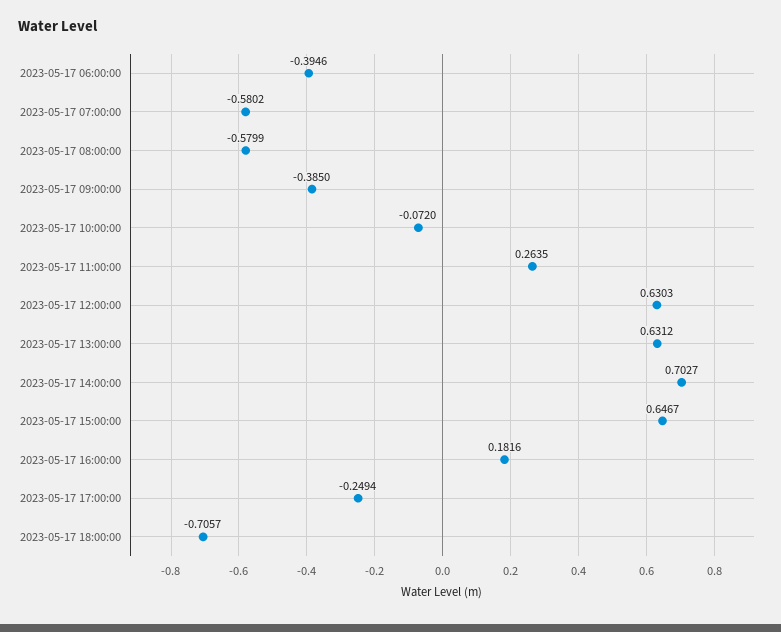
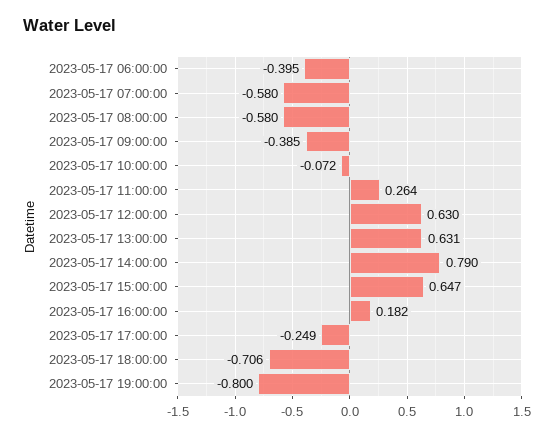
2023-05-17 14:00:00: 0.7027 -> 0.79
2023-05-17 19:00:00: none -> -0.8

